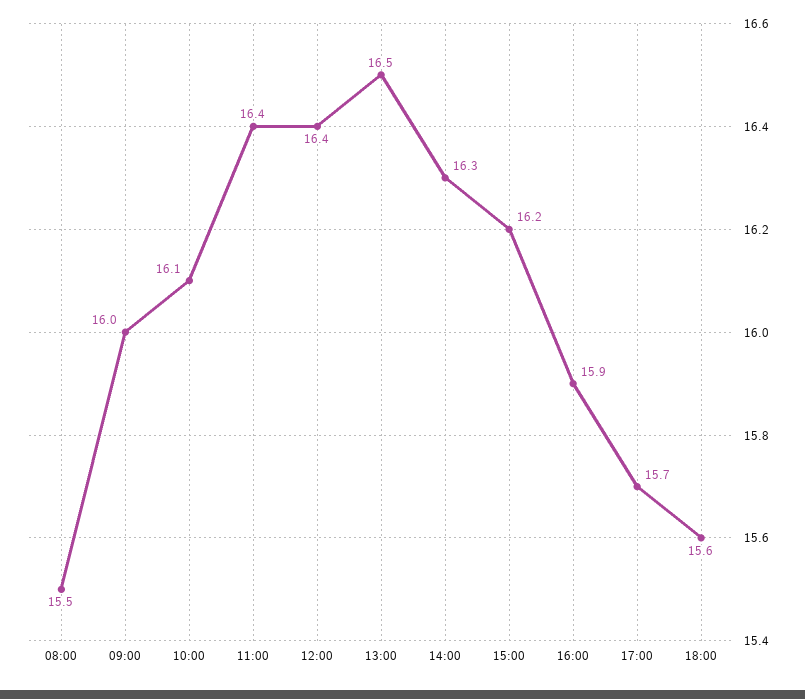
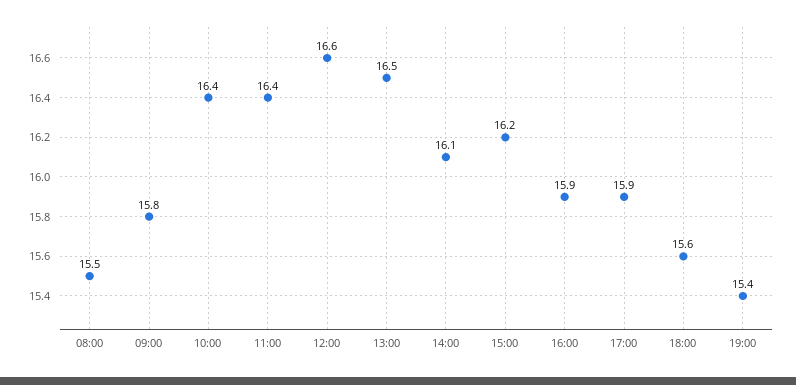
09:00: 16 -> 15.8
10:00: 16.1 -> 16.4
12:00: 16.4 -> 16.6
14:00: 16.3 -> 16.1
17:00: 15.7 -> 15.9
19:00: none -> 15.4

